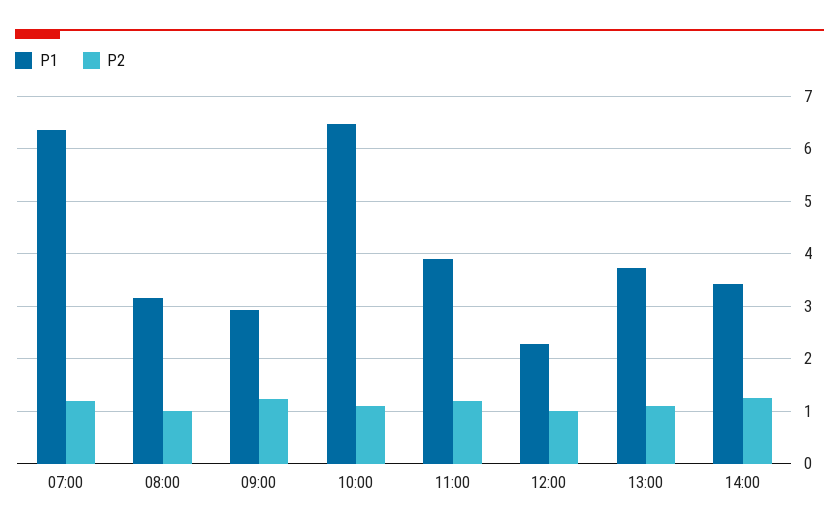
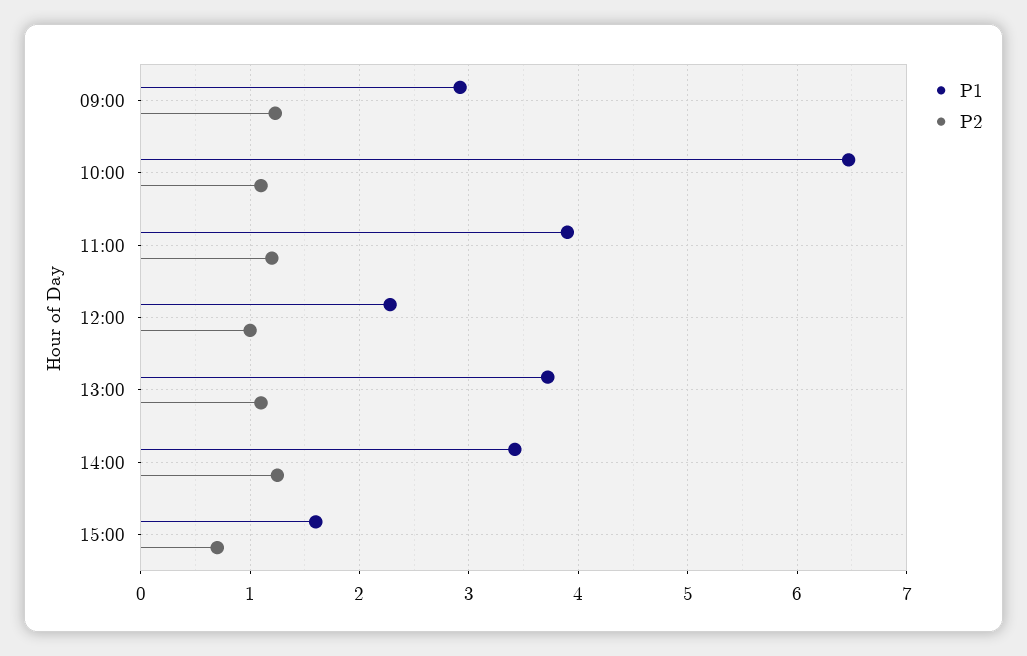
P1, 07:00: 6.4 -> none
P2, 07:00: 1.2 -> none
P1, 08:00: 3.2 -> none
P2, 08:00: 1 -> none
P1, 15:00: none -> 1.6
P2, 15:00: none -> 0.7

